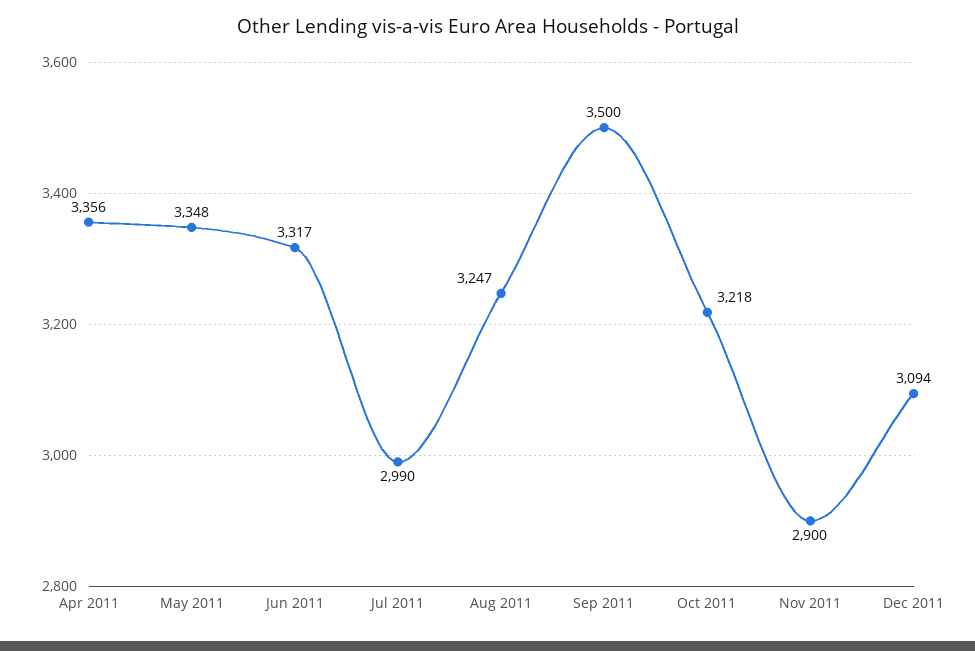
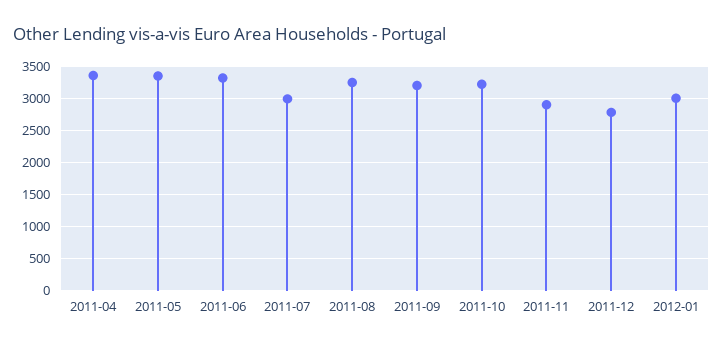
Sep 2011: 3500 -> 3200
Dec 2011: 3094 -> 2800
2012-01: none -> 3000

